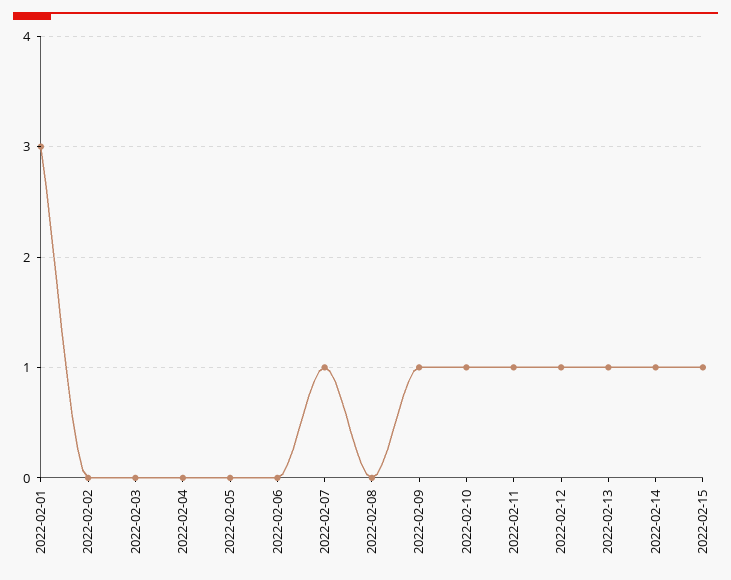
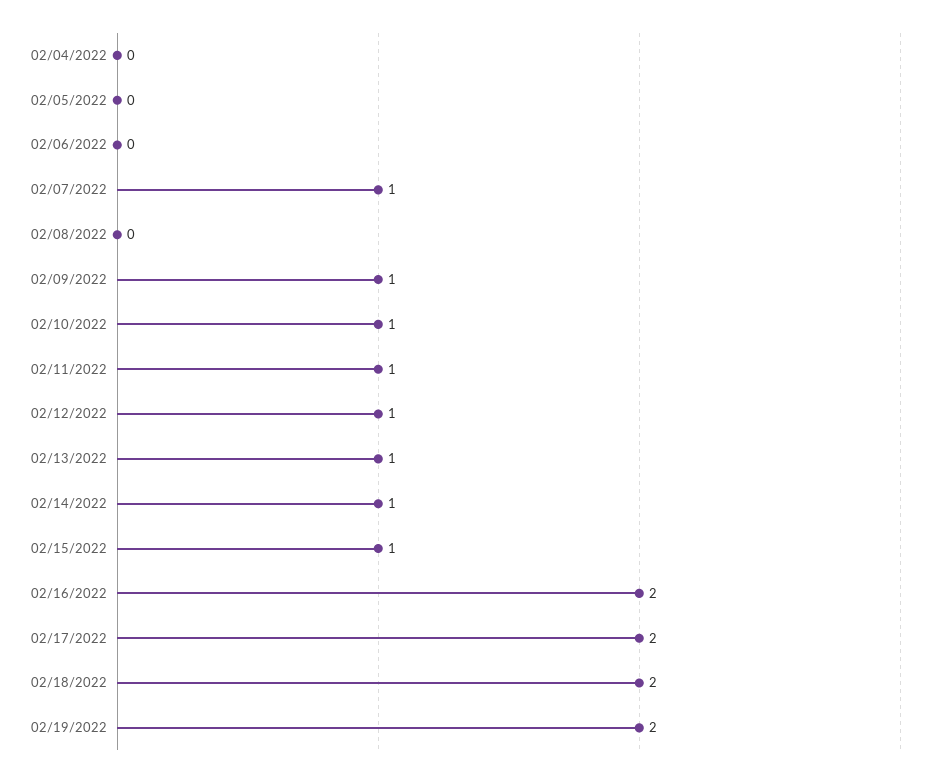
2022-02-01: 3 -> none
2022-02-02: 0 -> none
2022-02-03: 0 -> none
02/16/2022: none -> 2
02/17/2022: none -> 2
02/18/2022: none -> 2
02/19/2022: none -> 2

